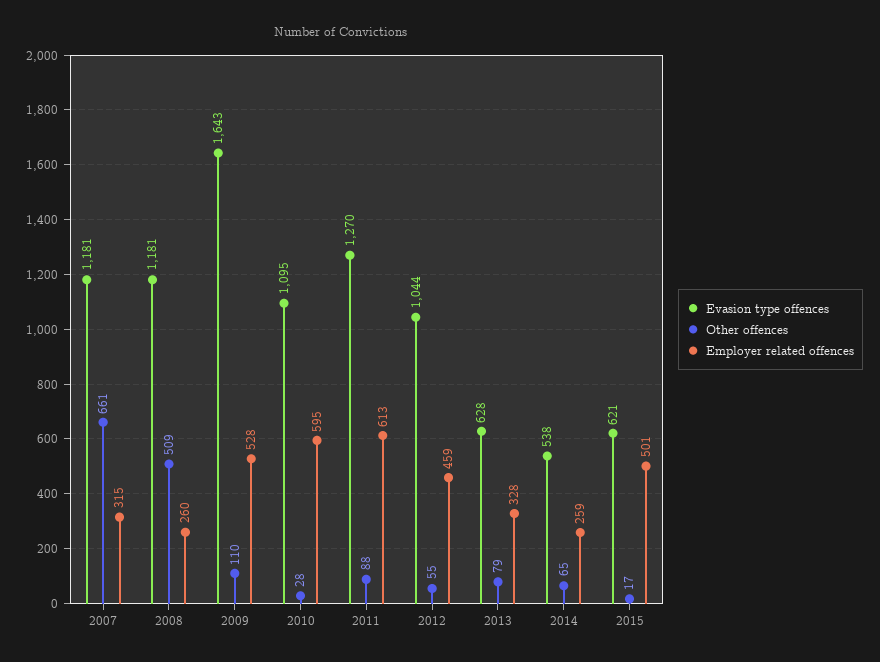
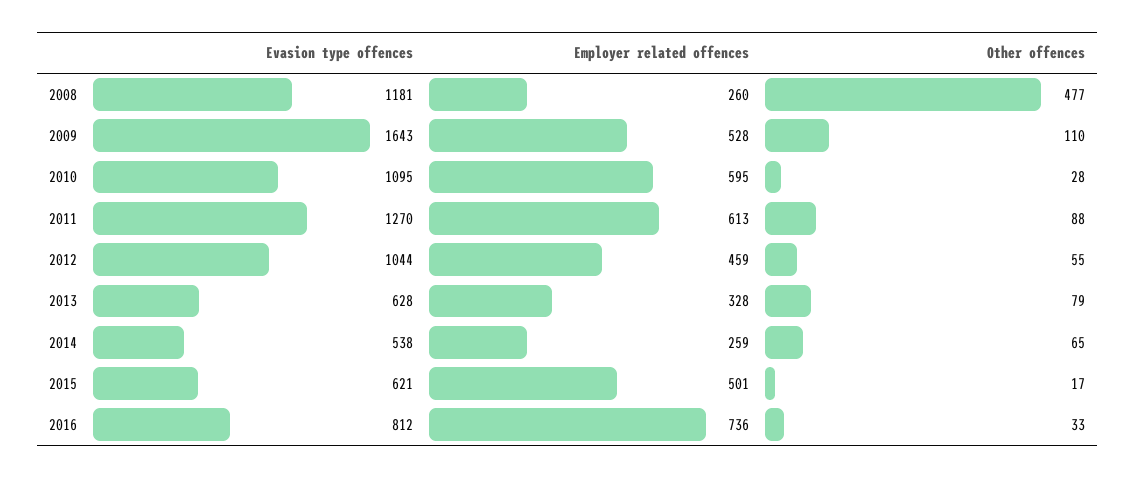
Evasion type offences, 2007: 1181 -> none
Other offences, 2007: 661 -> none
Employer related offences, 2007: 315 -> none
Other offences, 2008: 509 -> 477
Evasion type offences, 2016: none -> 812
Employer related offences, 2016: none -> 736
Other offences, 2016: none -> 33

